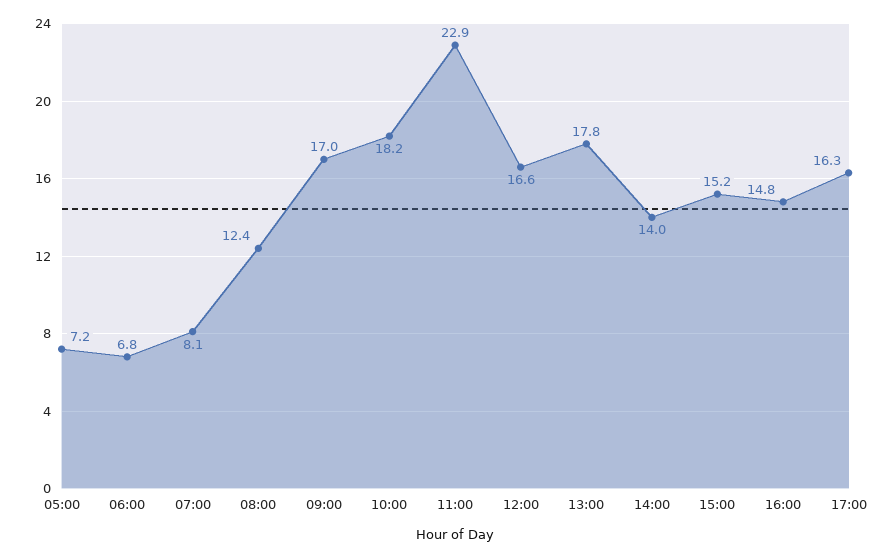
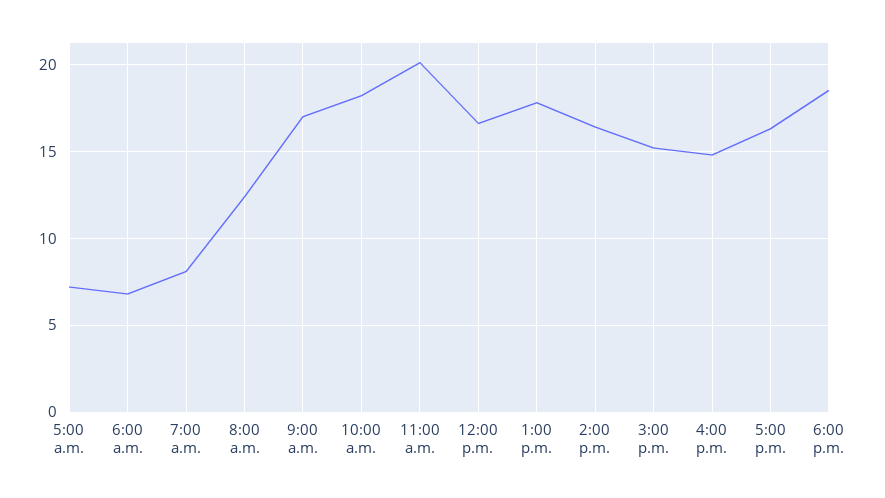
11:00: 22.9 -> 20
14:00: 14 -> 16.5
6:00 p.m.: none -> 18.5

